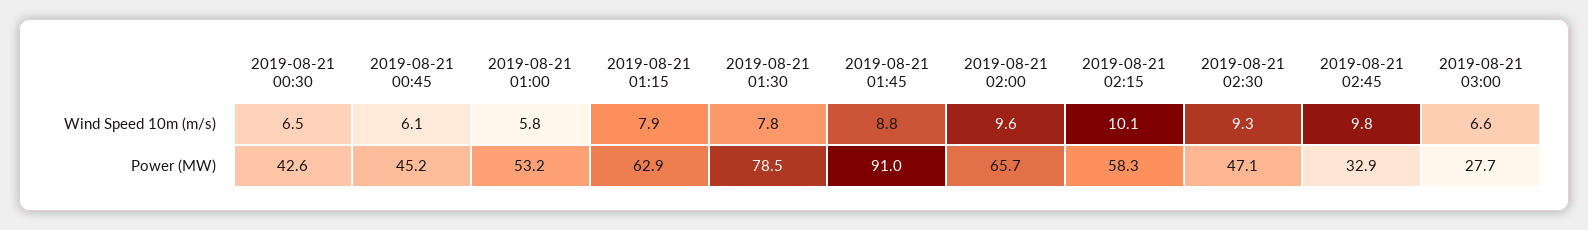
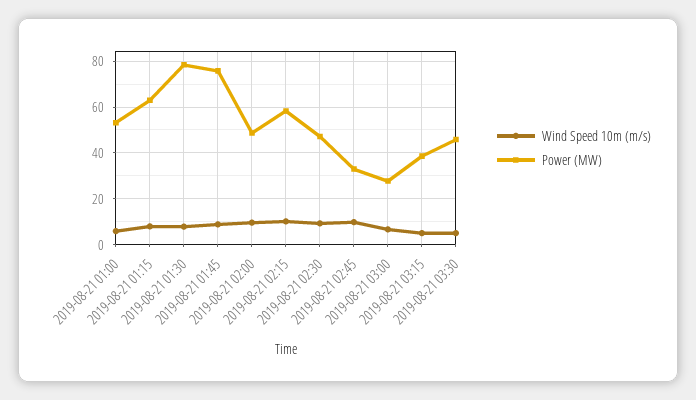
Wind Speed 10m (m/s), 2019-08-21 00:30: 6.5 -> none
Wind Speed 10m (m/s), 2019-08-21 00:45: 6.1 -> none
Power (MW), 2019-08-21 00:30: 42.6 -> none
Power (MW), 2019-08-21 00:45: 45.2 -> none
Power (MW), 2019-08-21 01:45: 91 -> 75
Power (MW), 2019-08-21 02:00: 65.7 -> 50
Wind Speed 10m (m/s), 2019-08-21 03:15: none -> 5
Power (MW), 2019-08-21 03:15: none -> 40
Wind Speed 10m (m/s), 2019-08-21 03:30: none -> 5
Power (MW), 2019-08-21 03:30: none -> 45

